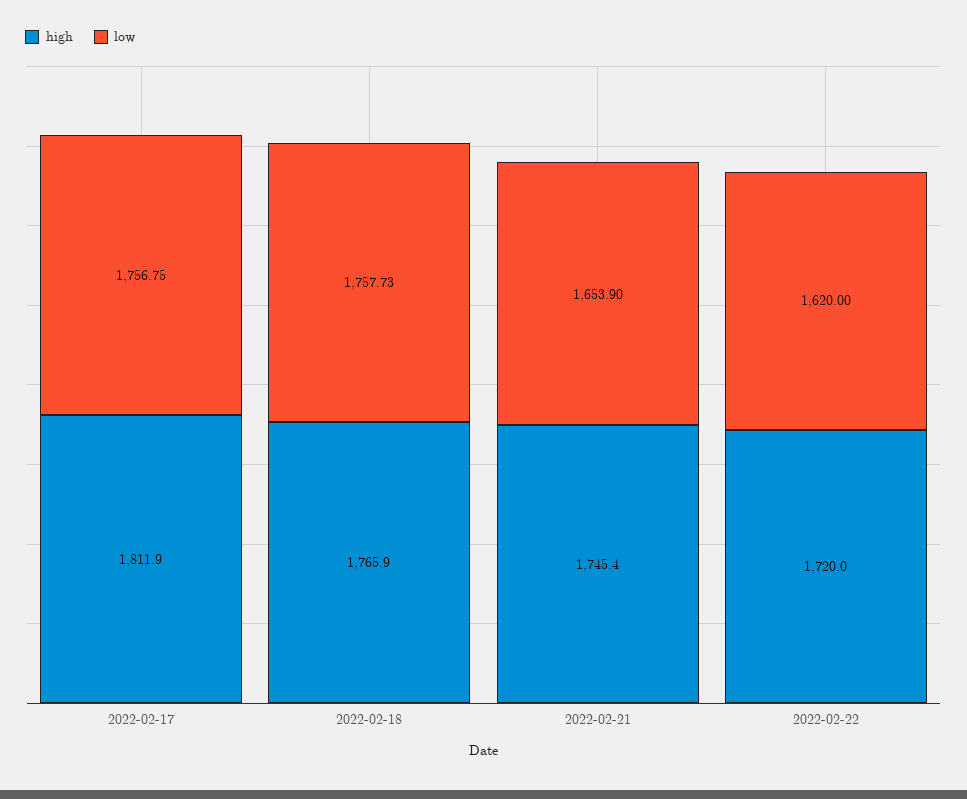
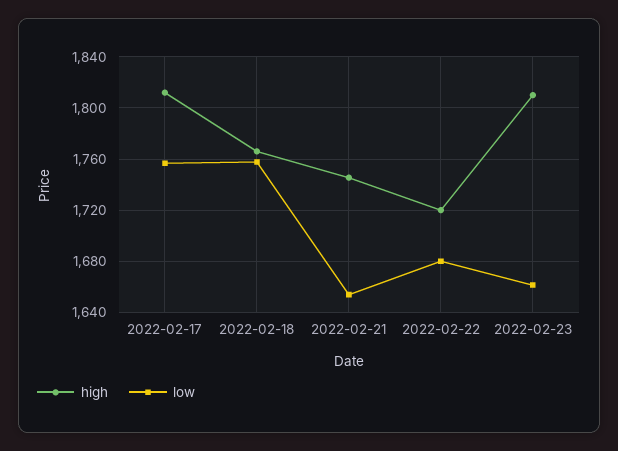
low, 2022-02-22: 1620 -> 1680
high, 2022-02-23: none -> 1810
low, 2022-02-23: none -> 1660

